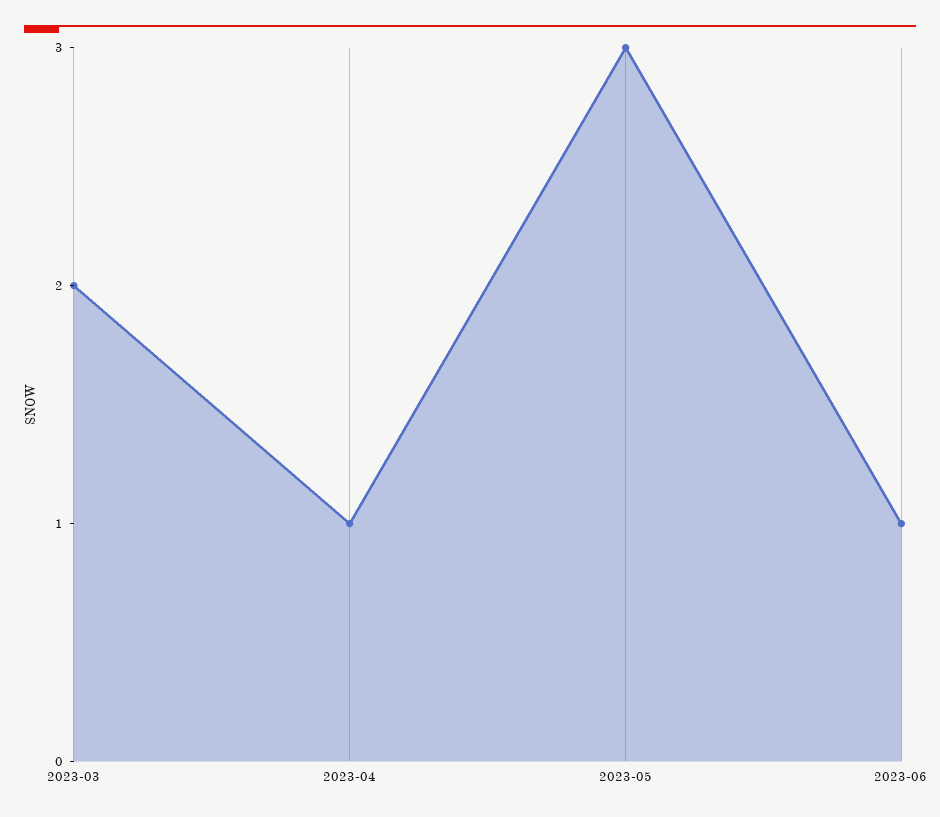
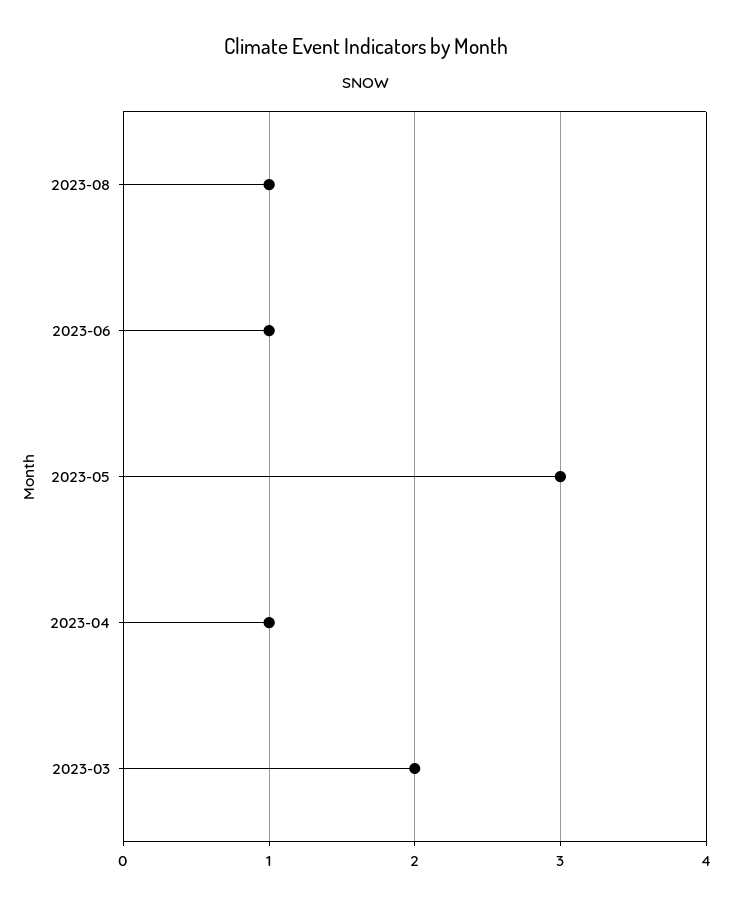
2023-08: none -> 1

